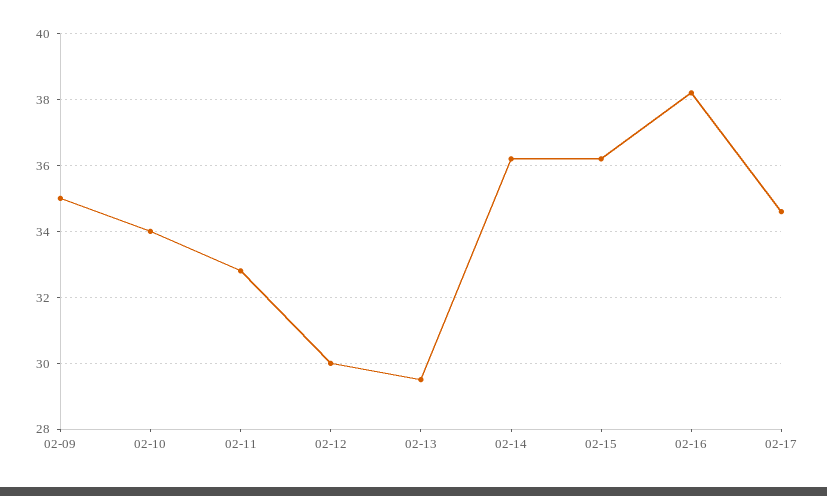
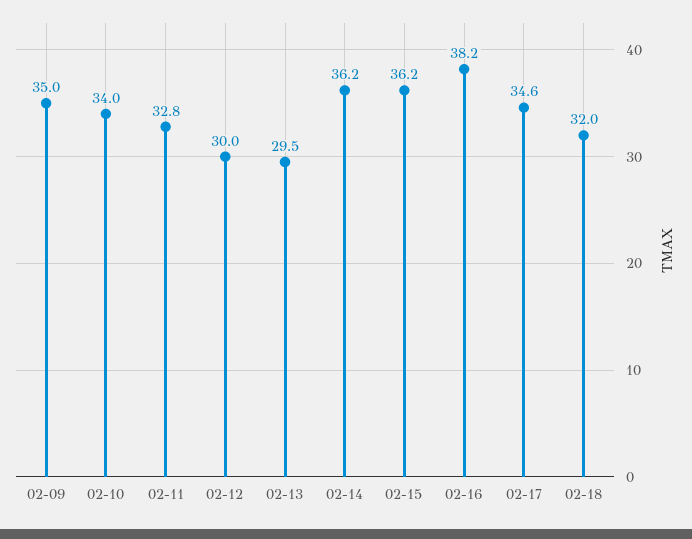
02-18: none -> 32

